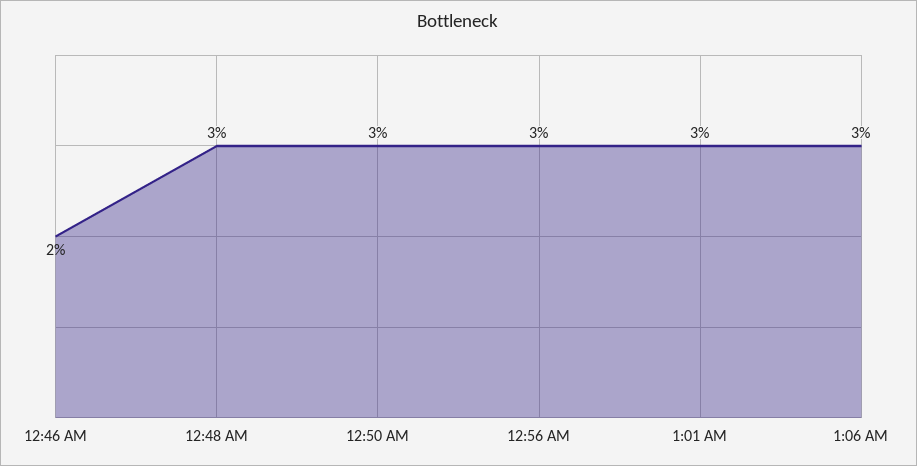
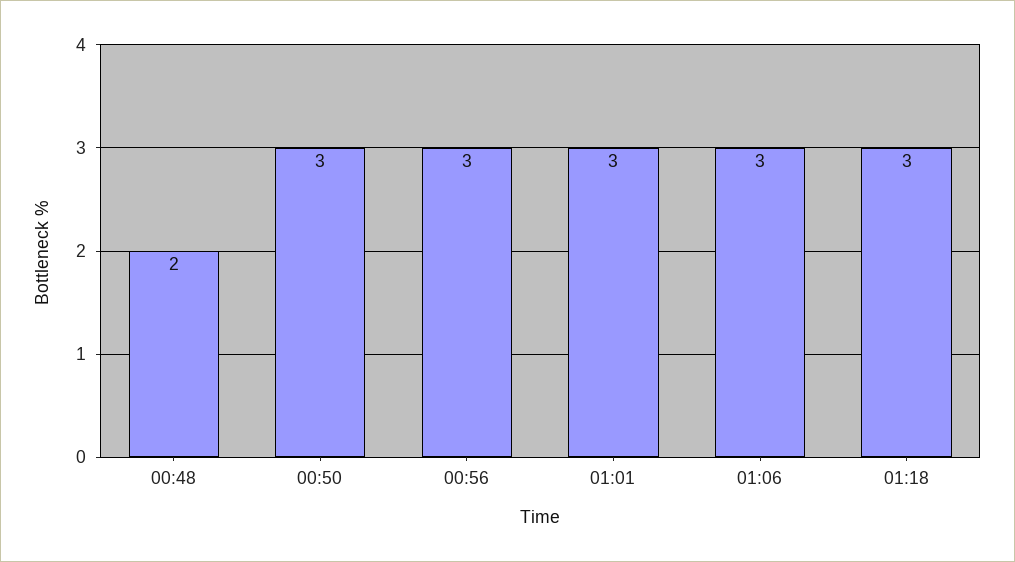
12:46 AM: 2 -> none
12:48 AM: 3 -> 2
01:18: none -> 3

